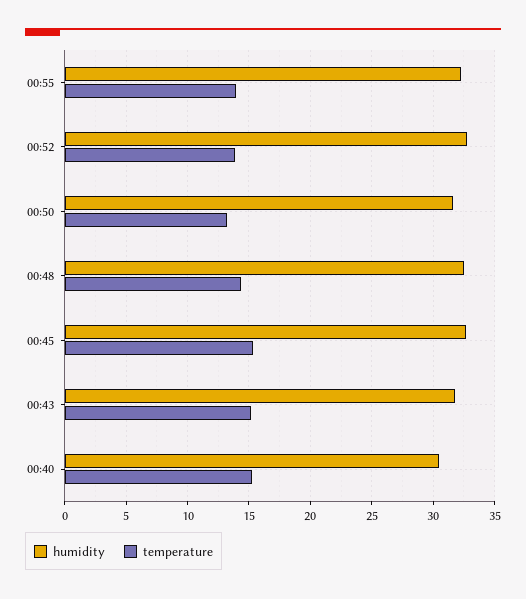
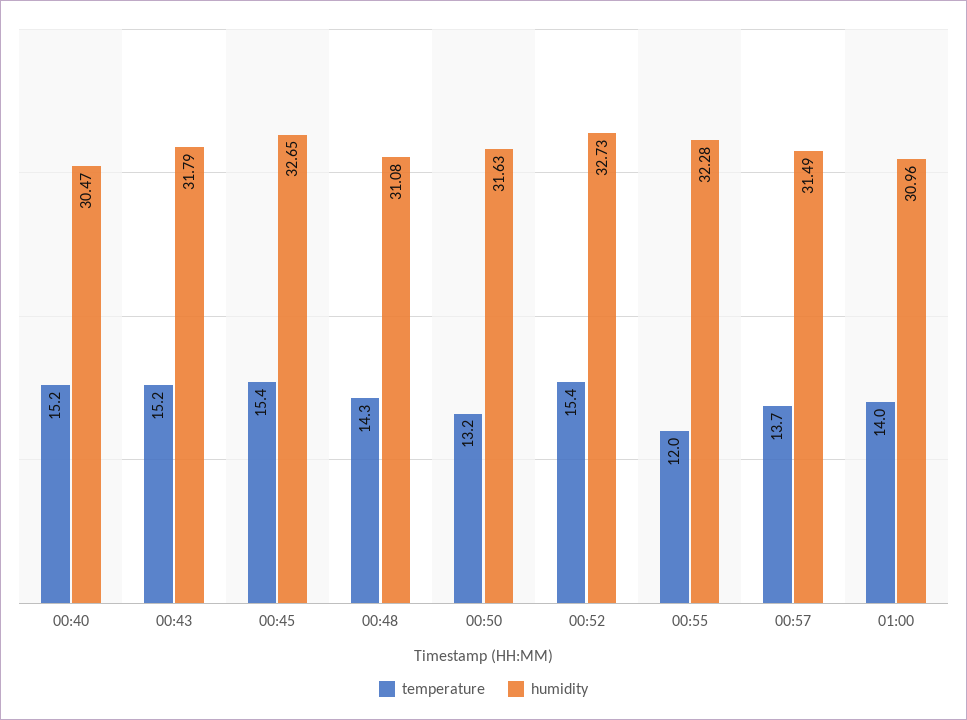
temperature, 00:55: 14 -> 12
temperature, 00:52: 14 -> 15.4
humidity, 00:48: 32.5 -> 31.08
temperature, 00:57: none -> 13.7
humidity, 00:57: none -> 31.49
temperature, 01:00: none -> 14
humidity, 01:00: none -> 30.96

